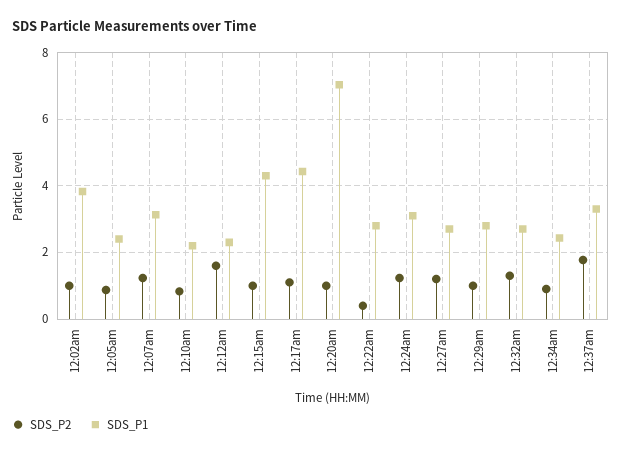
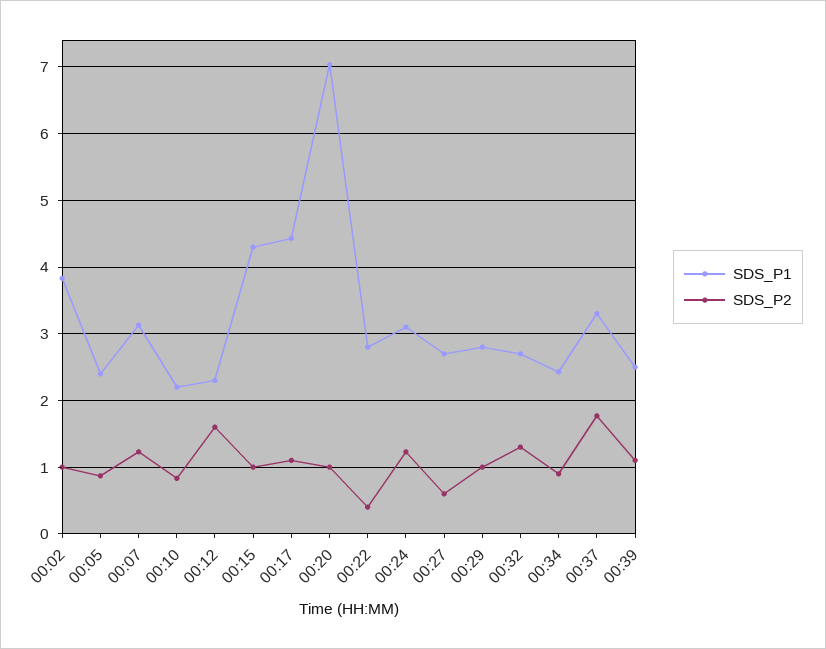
SDS_P2, 12:27am: 1.2 -> 0.6
SDS_P1, 00:39: none -> 2.5
SDS_P2, 00:39: none -> 1.1

